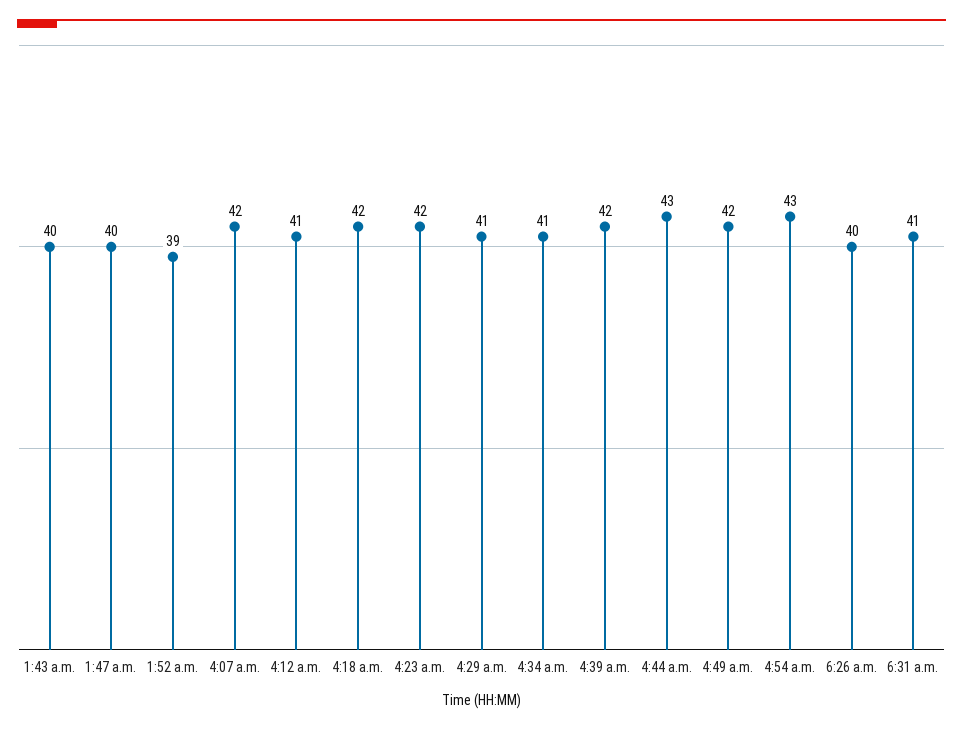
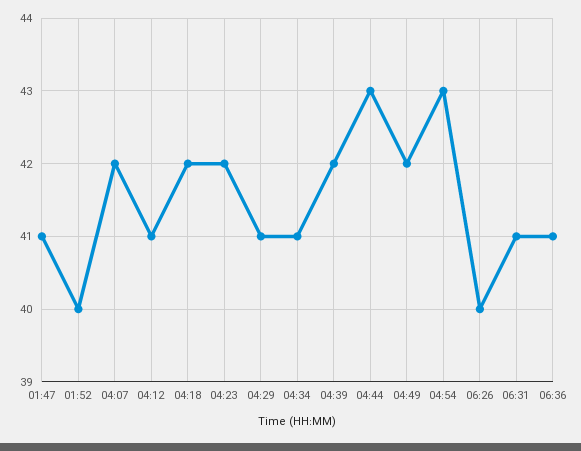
1:43 a.m.: 40 -> none
1:47 a.m.: 40 -> 41
1:52 a.m.: 39 -> 40
06:36: none -> 41

